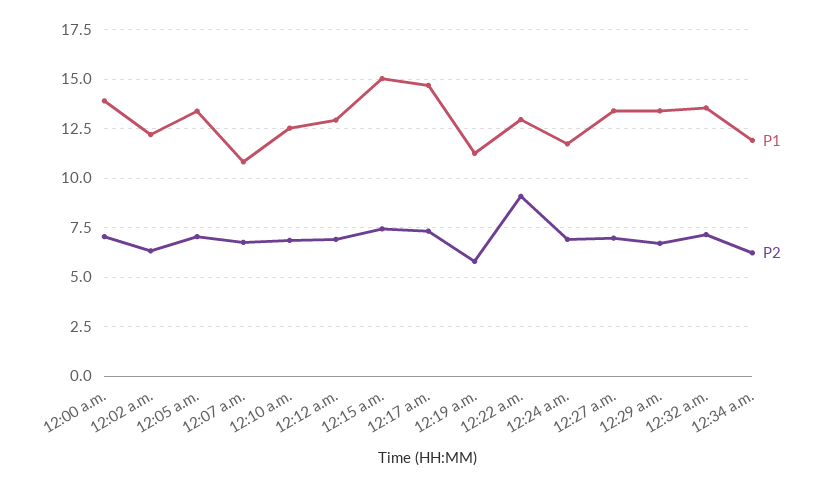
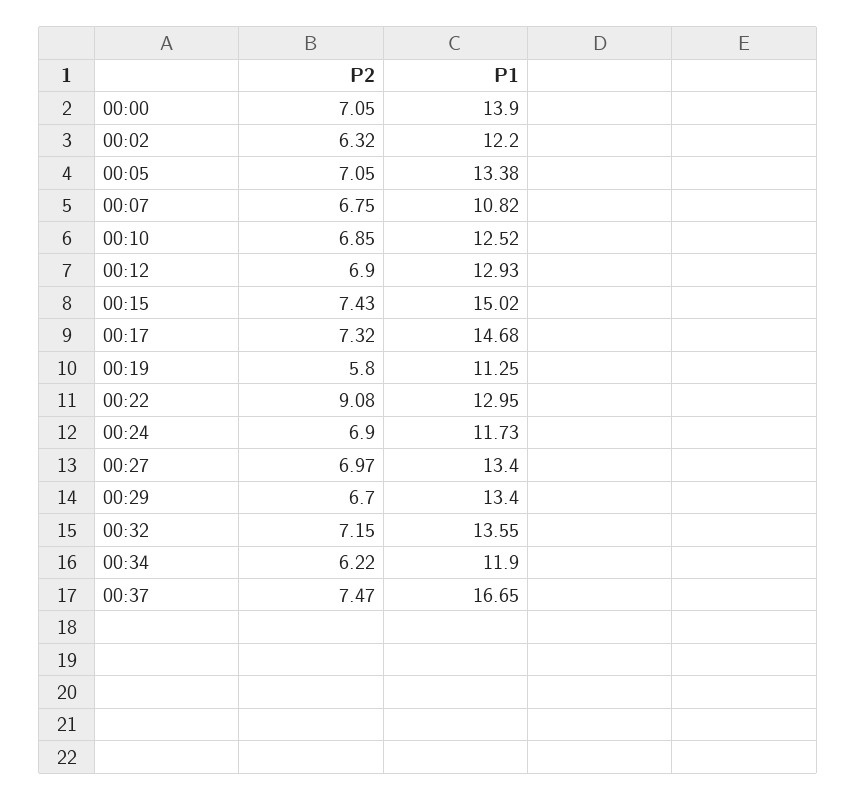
P2, 00:37: none -> 7.47
P1, 00:37: none -> 16.65

